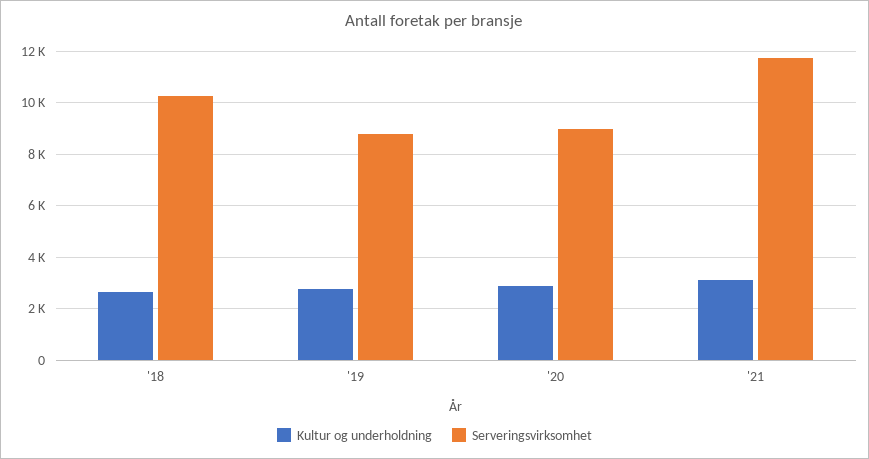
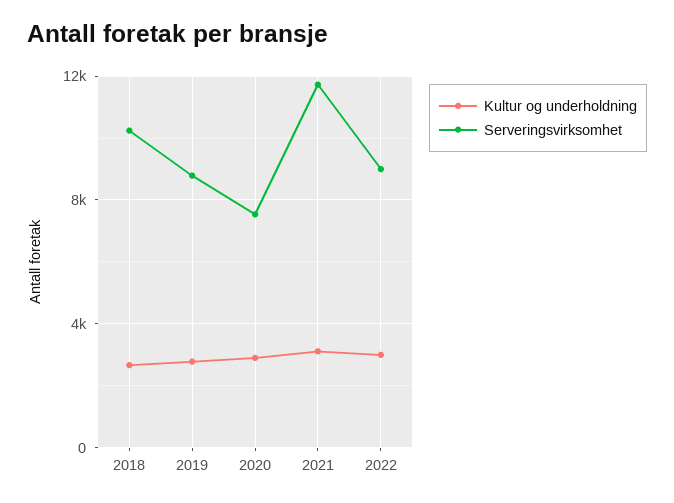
Serveringsvirksomhet, '20: 9000 -> 7500
Kultur og underholdning, 2022: none -> 3000
Serveringsvirksomhet, 2022: none -> 9000

